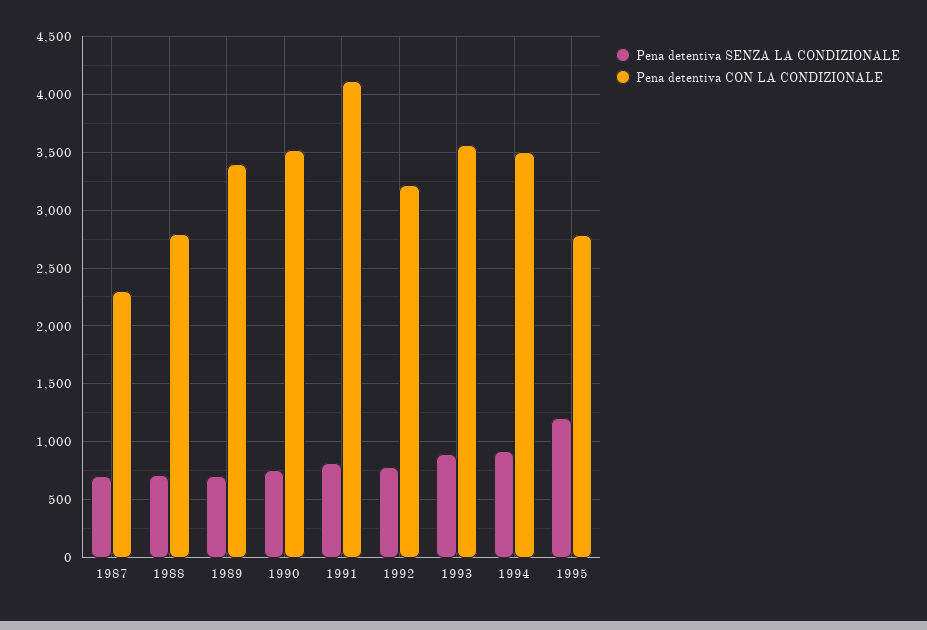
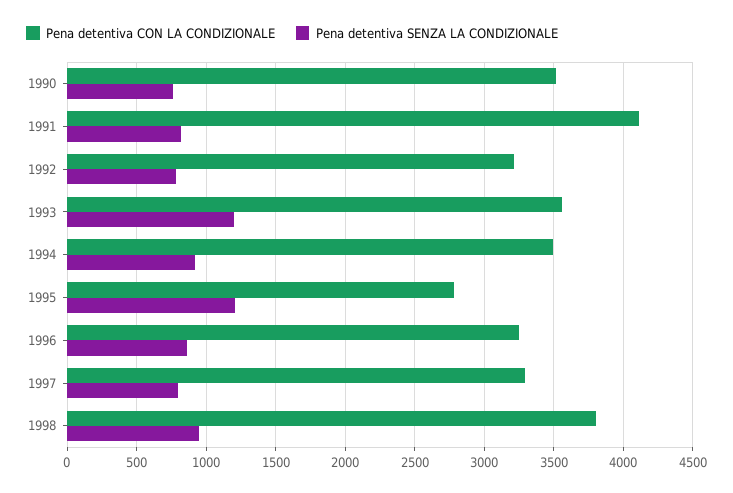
Pena detentiva SENZA LA CONDIZIONALE, 1987: 700 -> none
Pena detentiva CON LA CONDIZIONALE, 1987: 2300 -> none
Pena detentiva SENZA LA CONDIZIONALE, 1988: 700 -> none
Pena detentiva CON LA CONDIZIONALE, 1988: 2800 -> none
Pena detentiva SENZA LA CONDIZIONALE, 1989: 700 -> none
Pena detentiva CON LA CONDIZIONALE, 1989: 3400 -> none
Pena detentiva SENZA LA CONDIZIONALE, 1993: 900 -> 1200
Pena detentiva CON LA CONDIZIONALE, 1996: none -> 3250
Pena detentiva SENZA LA CONDIZIONALE, 1996: none -> 850
Pena detentiva CON LA CONDIZIONALE, 1997: none -> 3300
Pena detentiva SENZA LA CONDIZIONALE, 1997: none -> 800
Pena detentiva CON LA CONDIZIONALE, 1998: none -> 3800
Pena detentiva SENZA LA CONDIZIONALE, 1998: none -> 950

